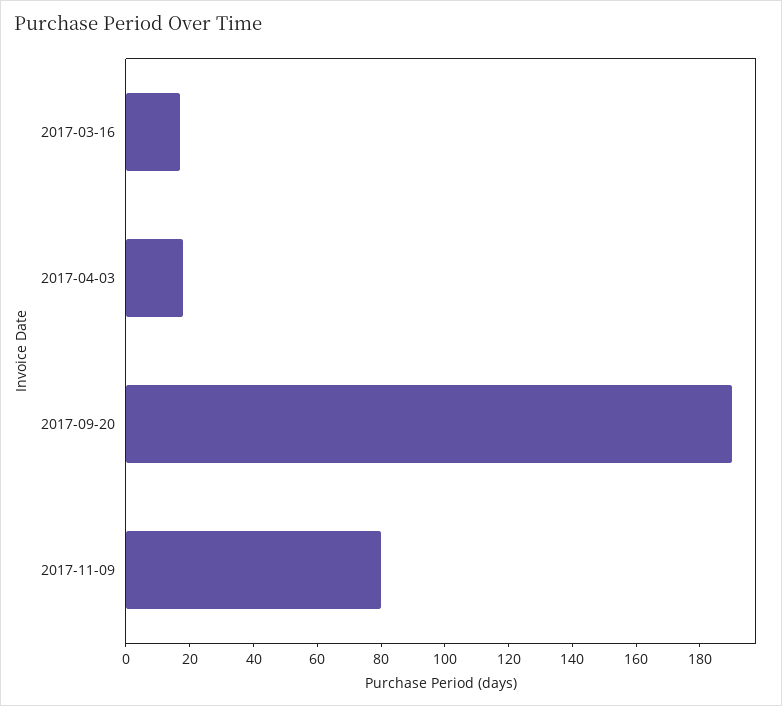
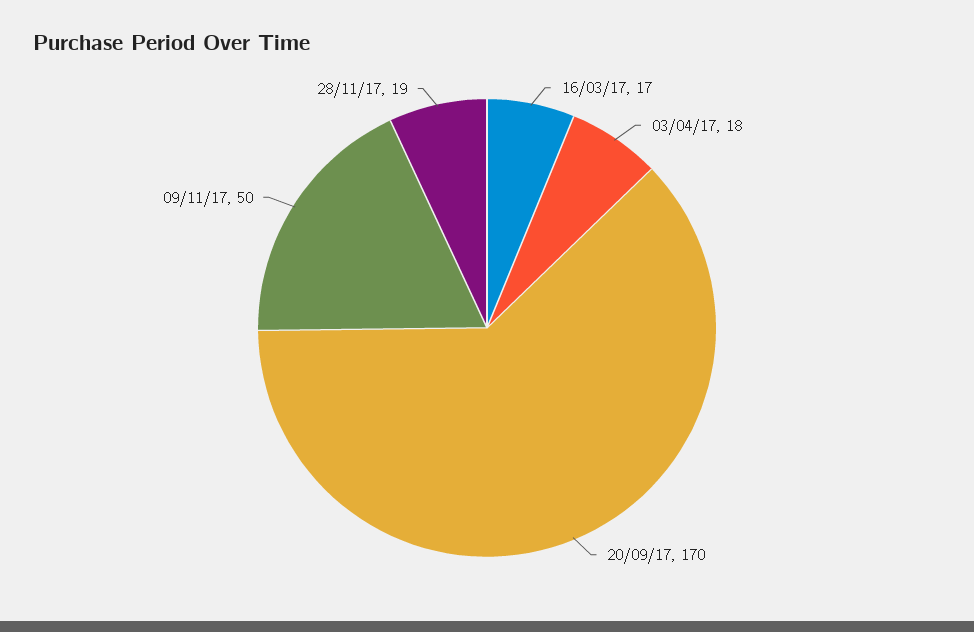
2017-09-20: 190 -> 170
2017-11-09: 80 -> 50
28/11/17: none -> 19

